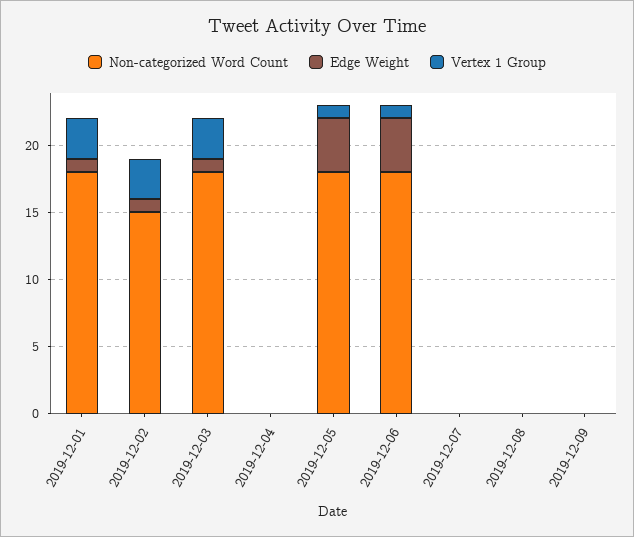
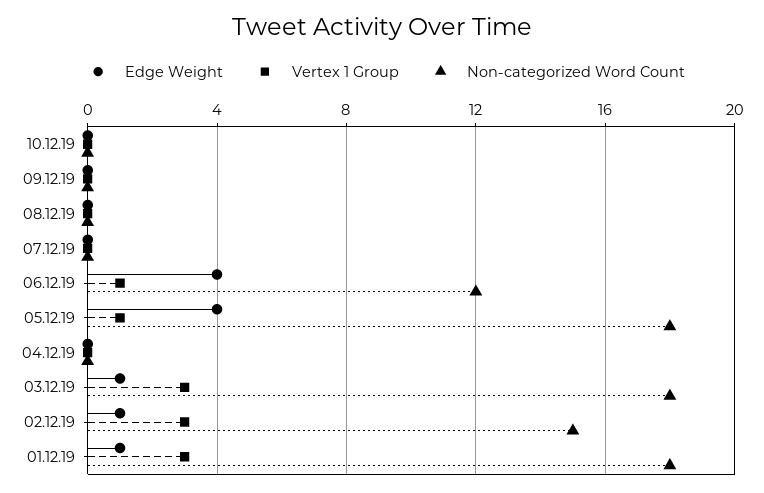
Non-categorized Word Count, 2019-12-06: 18 -> 12
Edge Weight, 10.12.19: none -> 0
Vertex 1 Group, 10.12.19: none -> 0
Non-categorized Word Count, 10.12.19: none -> 0

